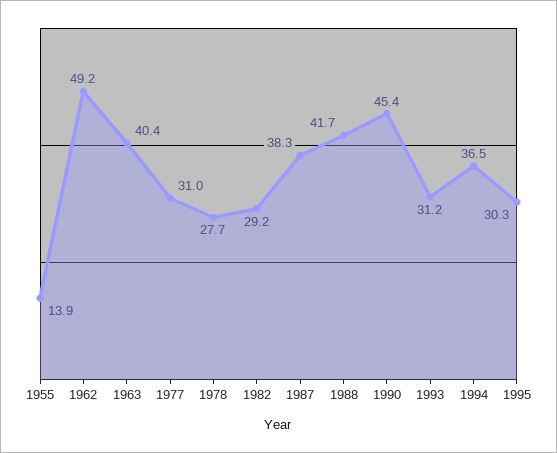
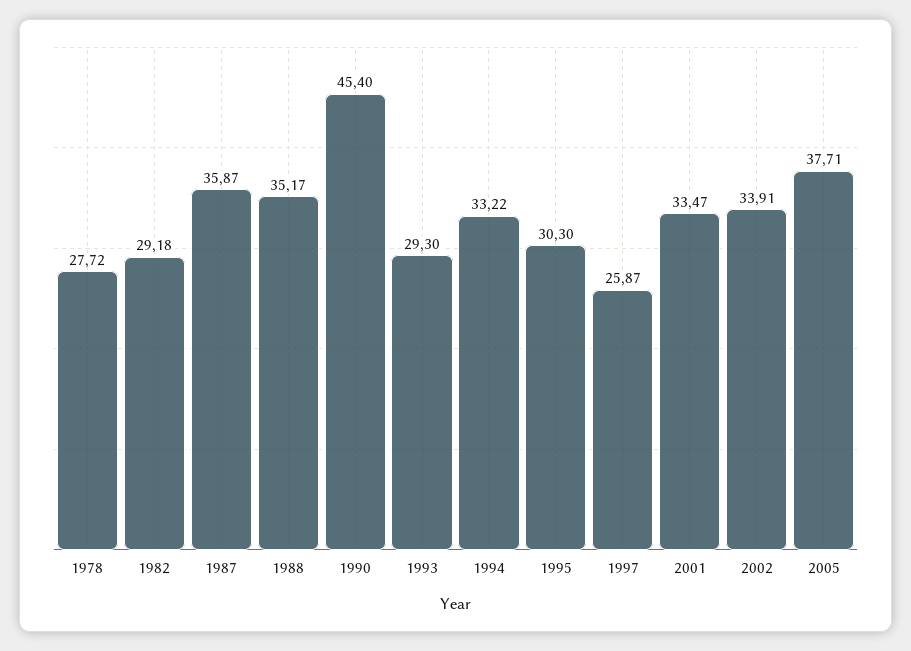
1955: 13.9 -> none
1962: 49.2 -> none
1963: 40.4 -> none
1977: 31 -> none
1987: 38.3 -> 35.87
1988: 41.7 -> 35.17
1993: 31.2 -> 29.3
1994: 36.5 -> 33.22
1997: none -> 25.87
2001: none -> 33.47
2002: none -> 33.91
2005: none -> 37.71

